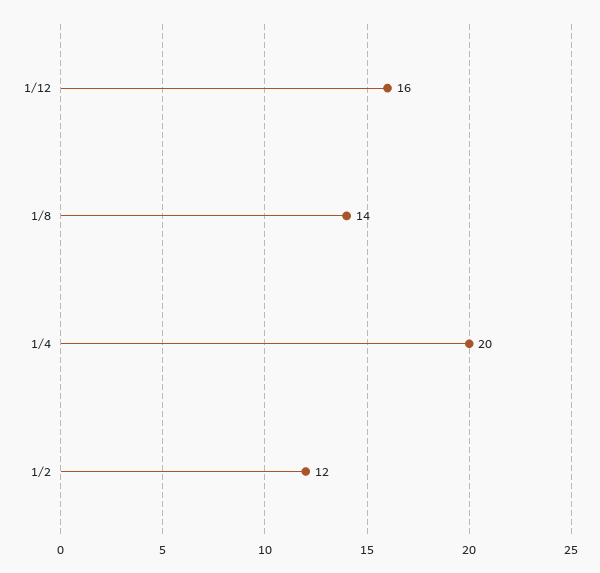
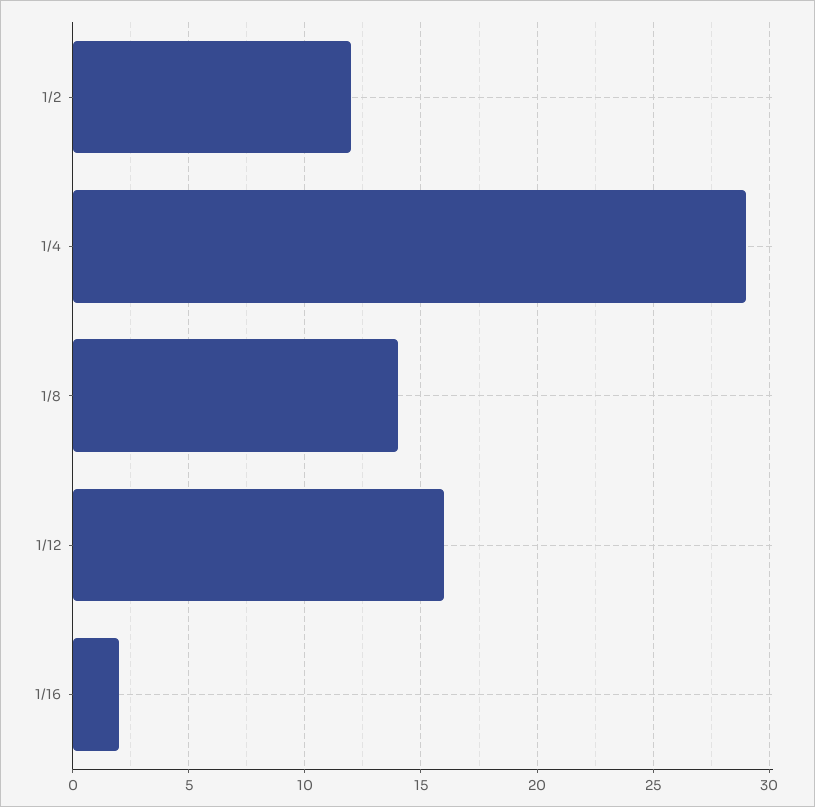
1/4: 20 -> 29
1/16: none -> 2

